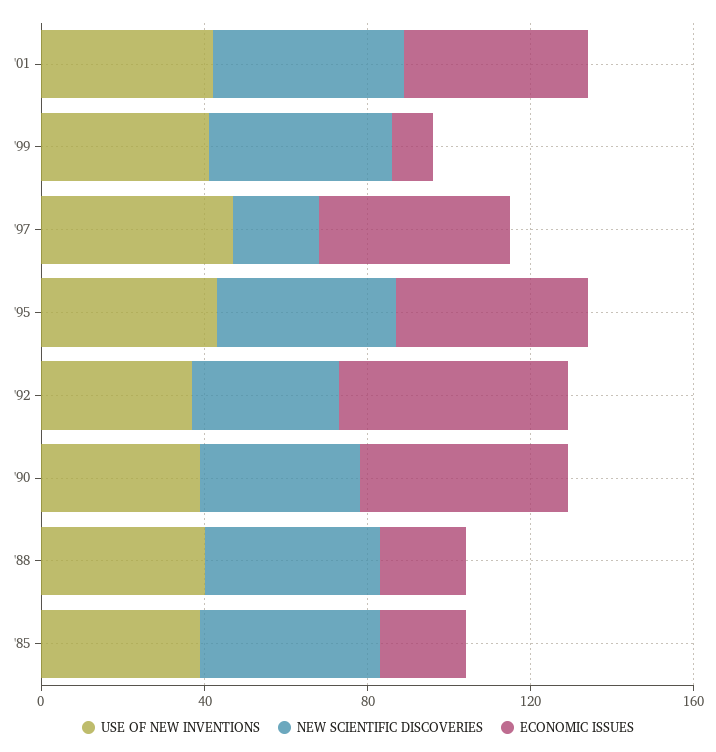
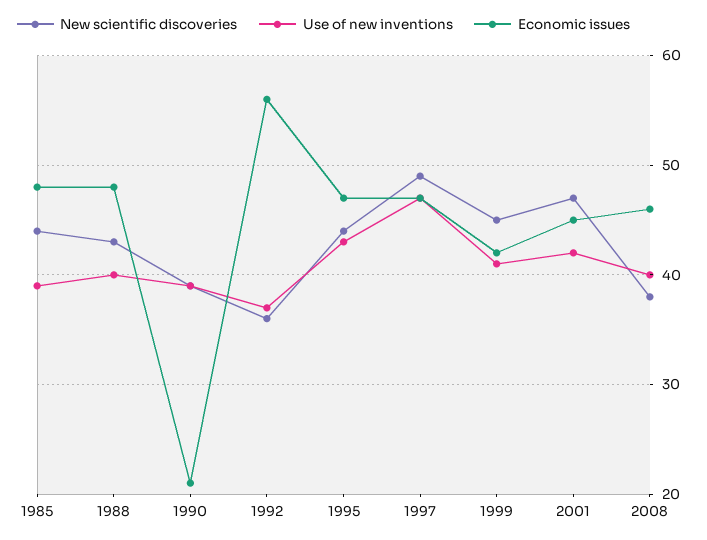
ECONOMIC ISSUES, '99: 10 -> 42
NEW SCIENTIFIC DISCOVERIES, '97: 20 -> 49
ECONOMIC ISSUES, '90: 50 -> 21
ECONOMIC ISSUES, '88: 20 -> 48
ECONOMIC ISSUES, '85: 20 -> 48
NEW SCIENTIFIC DISCOVERIES, 2008: none -> 38
USE OF NEW INVENTIONS, 2008: none -> 40
ECONOMIC ISSUES, 2008: none -> 46

